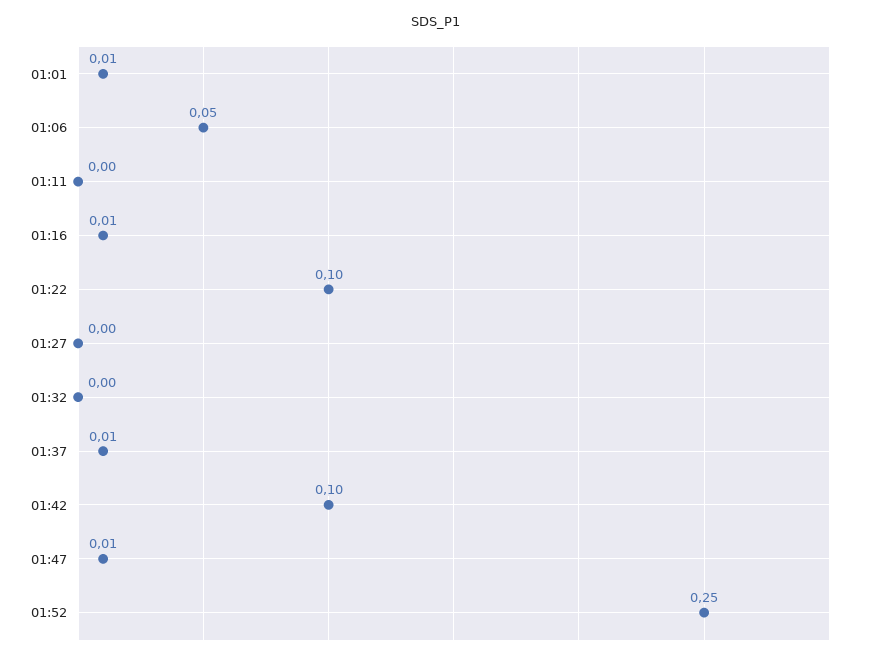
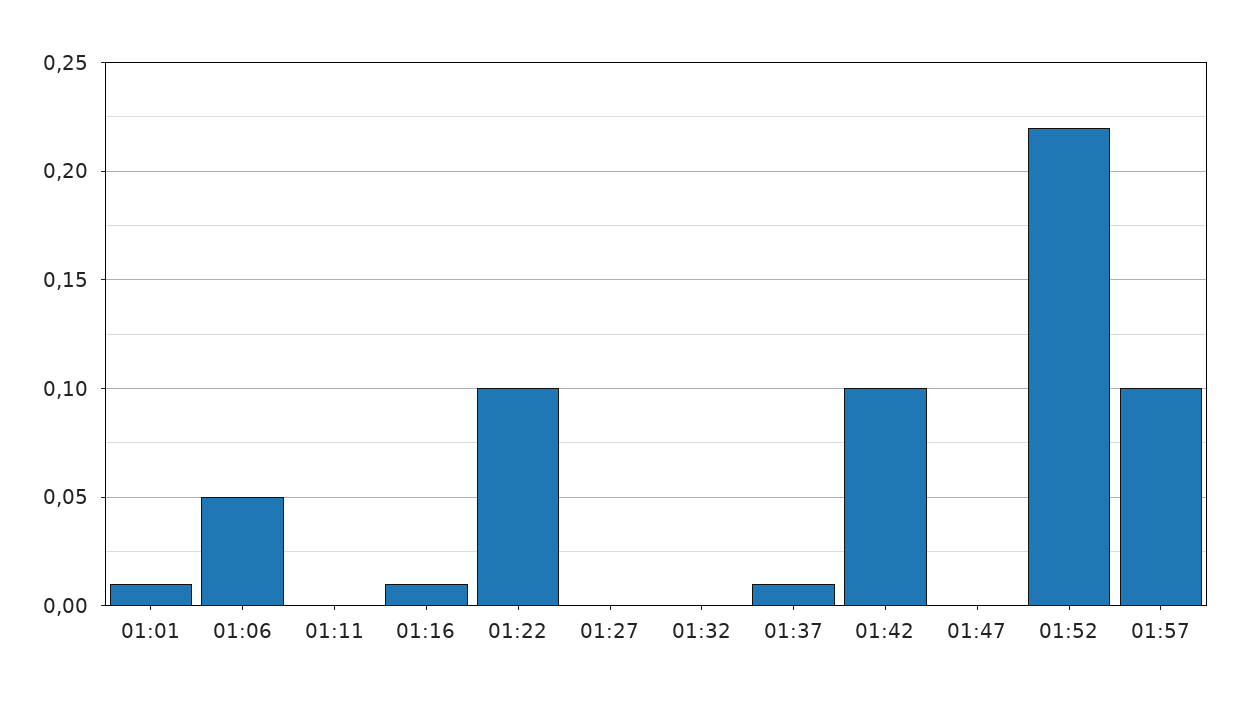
01:47: 0.01 -> 0
01:52: 0.25 -> 0.22
01:57: none -> 0.1

